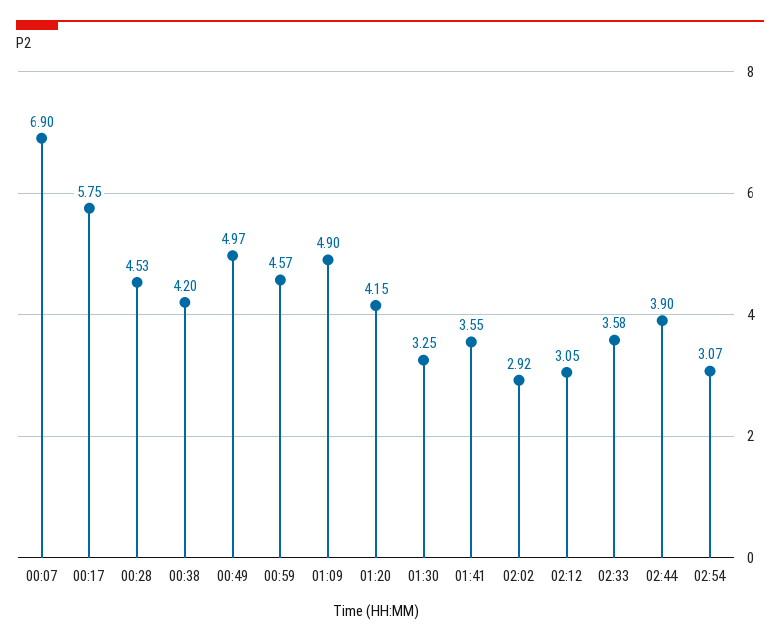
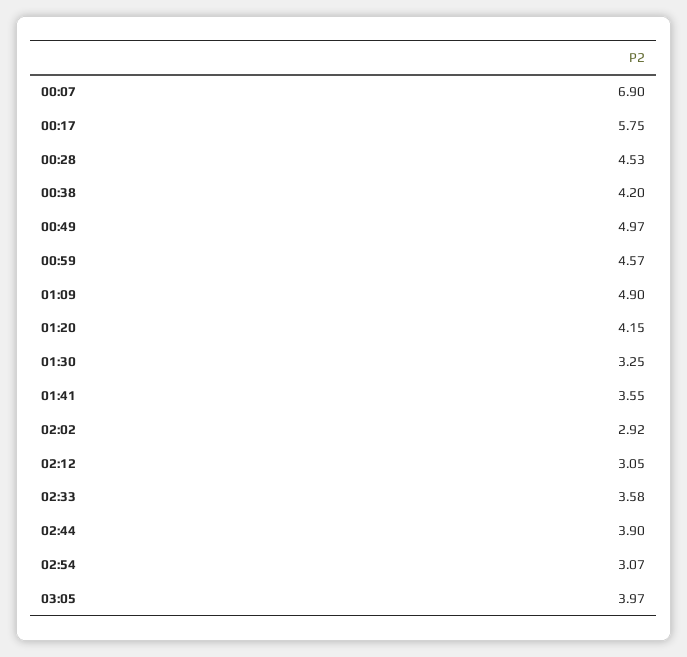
03:05: none -> 3.97

